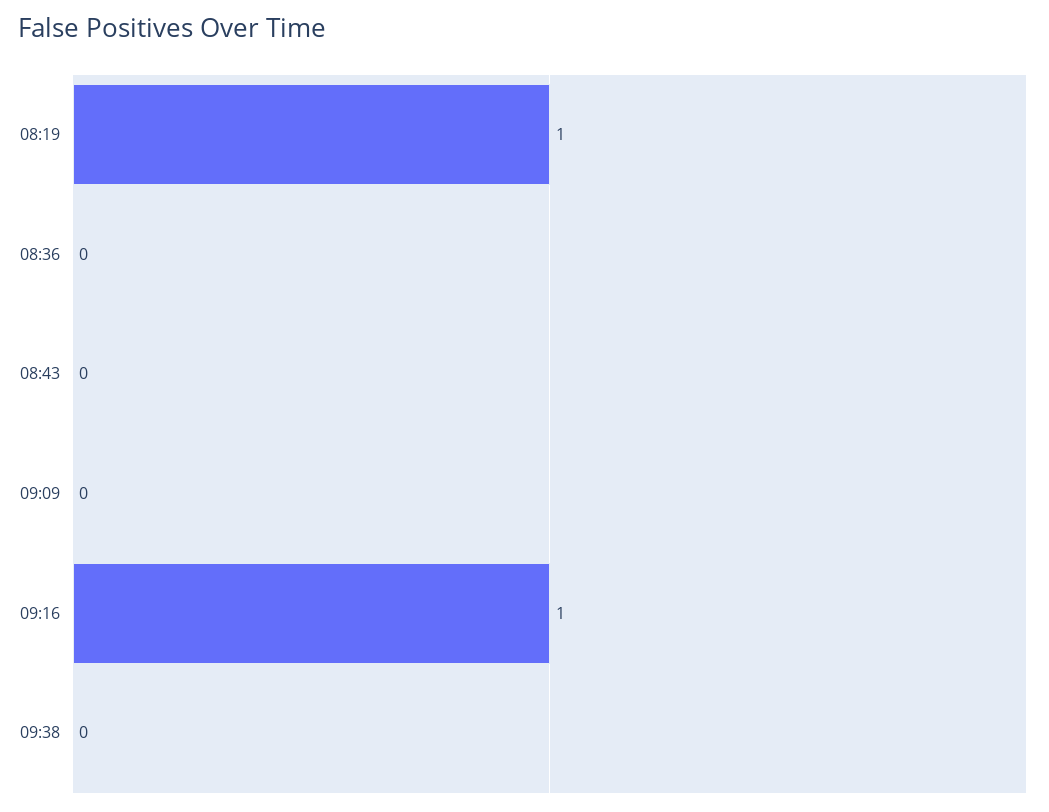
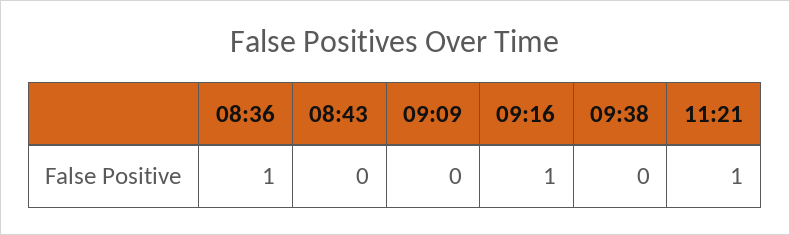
08:19: 1 -> none
08:36: 0 -> 1
11:21: none -> 1

